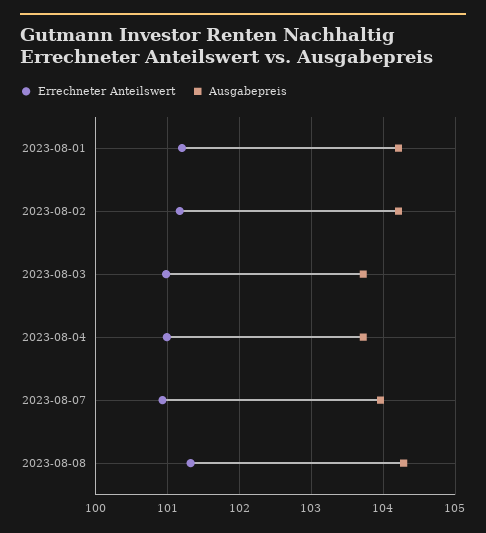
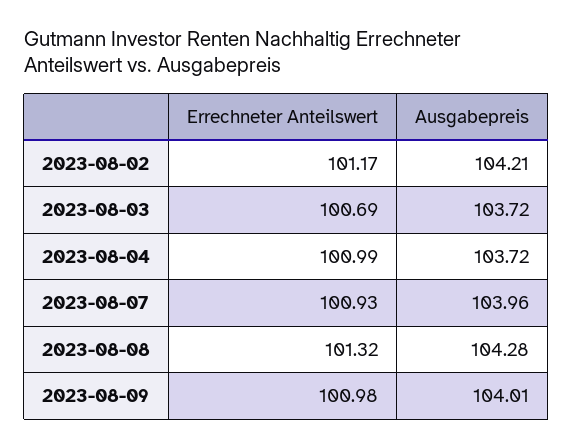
Errechneter Anteilswert, 2023-08-01: 101.2 -> none
Ausgabepreis, 2023-08-01: 104.2 -> none
Errechneter Anteilswert, 2023-08-03: 101 -> 100.69
Errechneter Anteilswert, 2023-08-09: none -> 100.98
Ausgabepreis, 2023-08-09: none -> 104.01

